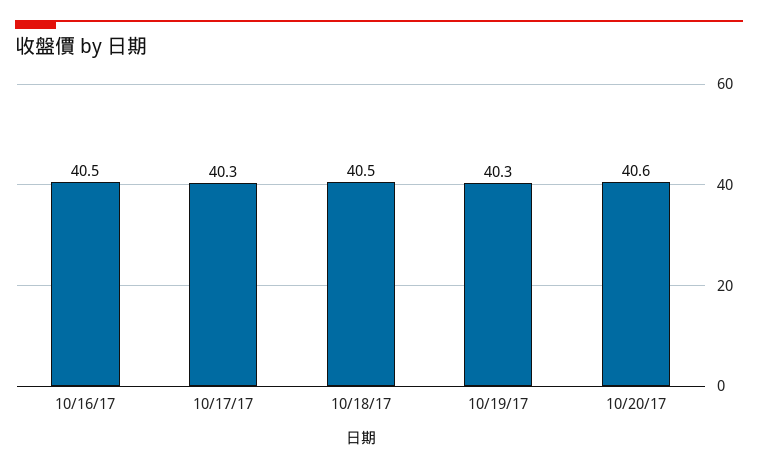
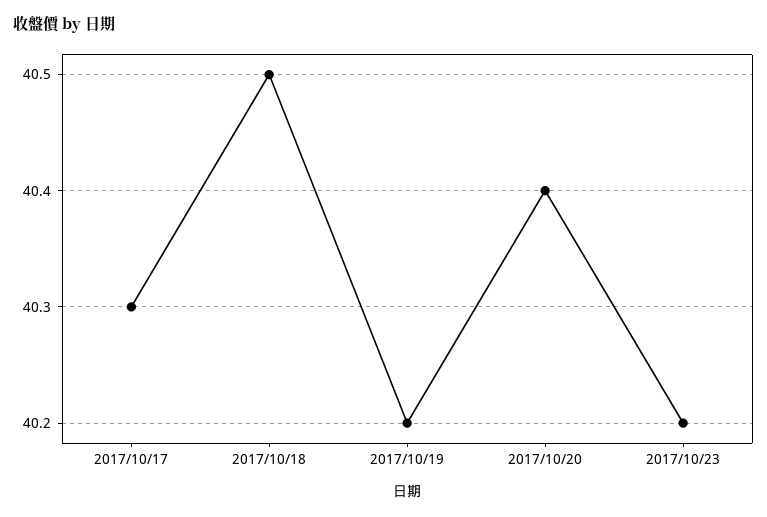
10/16/17: 40.5 -> none
10/19/17: 40.3 -> 40.2
10/20/17: 40.6 -> 40.4
2017/10/23: none -> 40.2

